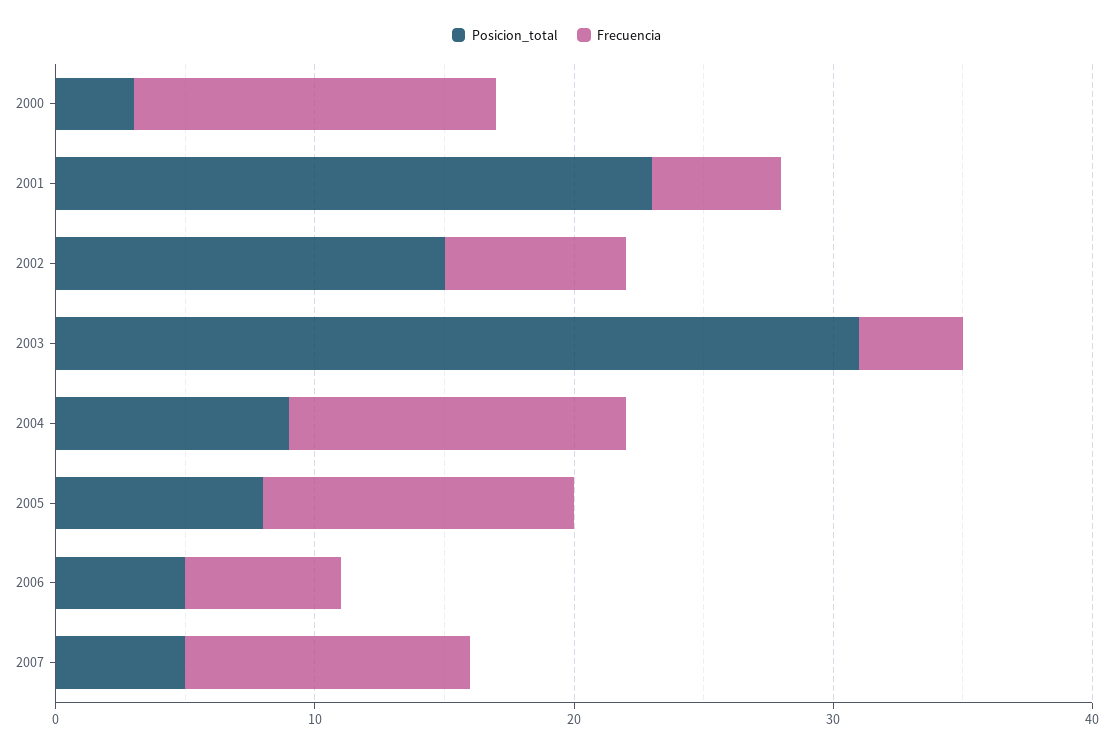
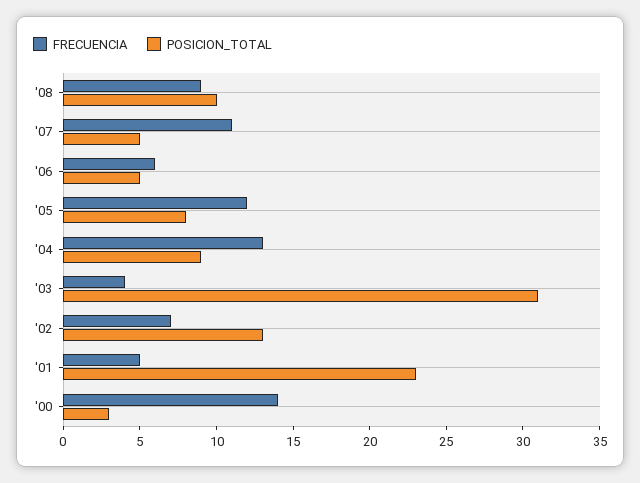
Posicion_total, 2002: 15 -> 13
Frecuencia, '08: none -> 9
Posicion_total, '08: none -> 10

